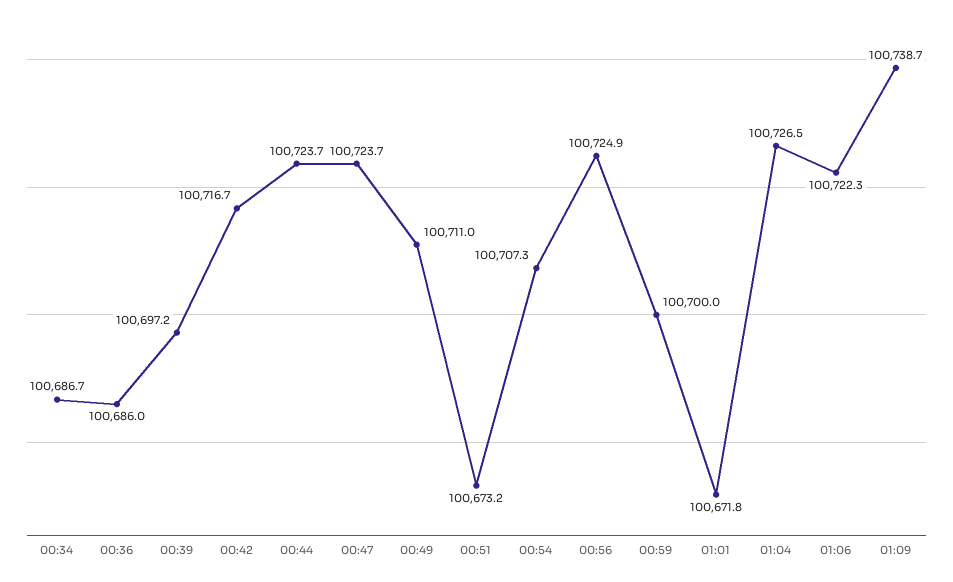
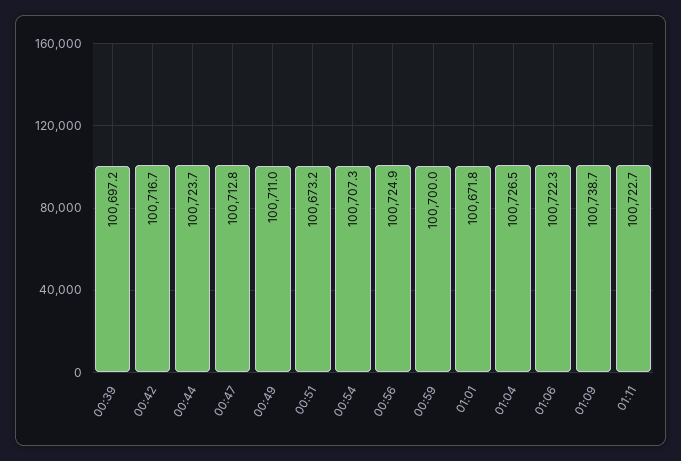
00:34: 100686.7 -> none
00:36: 100686 -> none
00:47: 100723.7 -> 100712.8
01:11: none -> 100722.7

